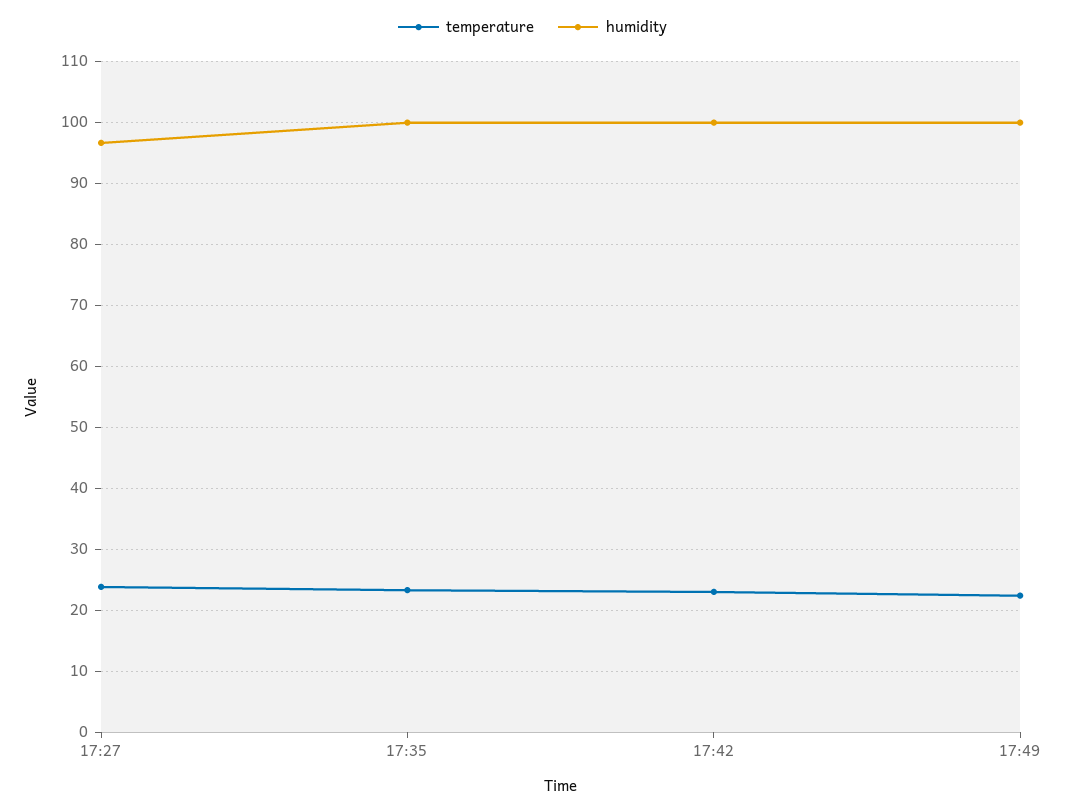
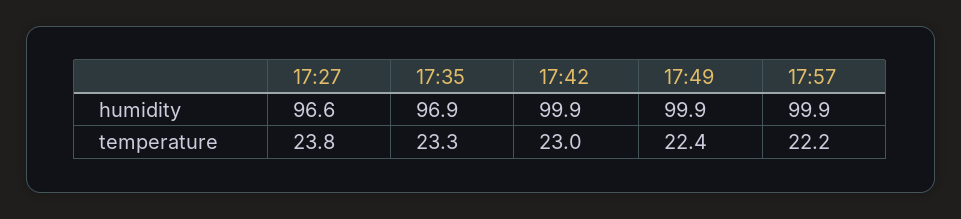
humidity, 17:35: 100 -> 96.9
humidity, 17:57: none -> 99.9
temperature, 17:57: none -> 22.2

